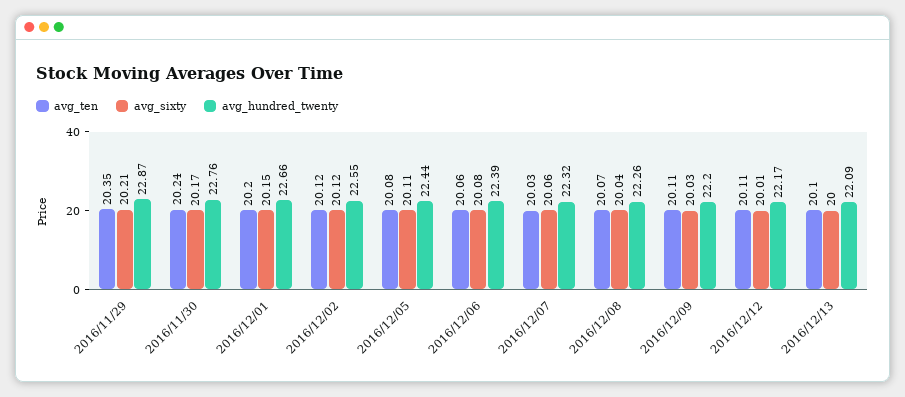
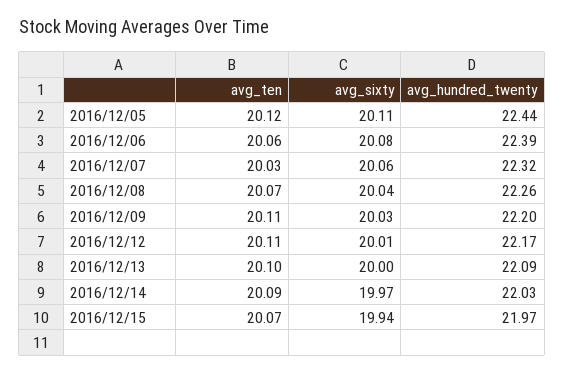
avg_ten, 2016/11/29: 20.35 -> none
avg_sixty, 2016/11/29: 20.21 -> none
avg_hundred_twenty, 2016/11/29: 22.87 -> none
avg_ten, 2016/11/30: 20.24 -> none
avg_sixty, 2016/11/30: 20.17 -> none
avg_hundred_twenty, 2016/11/30: 22.76 -> none
avg_ten, 2016/12/01: 20.2 -> none
avg_sixty, 2016/12/01: 20.15 -> none
avg_hundred_twenty, 2016/12/01: 22.66 -> none
avg_ten, 2016/12/02: 20.12 -> none
avg_sixty, 2016/12/02: 20.12 -> none
avg_hundred_twenty, 2016/12/02: 22.55 -> none
avg_ten, 2016/12/05: 20.08 -> 20.12
avg_ten, 2016/12/14: none -> 20.09
avg_sixty, 2016/12/14: none -> 19.97
avg_hundred_twenty, 2016/12/14: none -> 22.03
avg_ten, 2016/12/15: none -> 20.07
avg_sixty, 2016/12/15: none -> 19.94
avg_hundred_twenty, 2016/12/15: none -> 21.97

